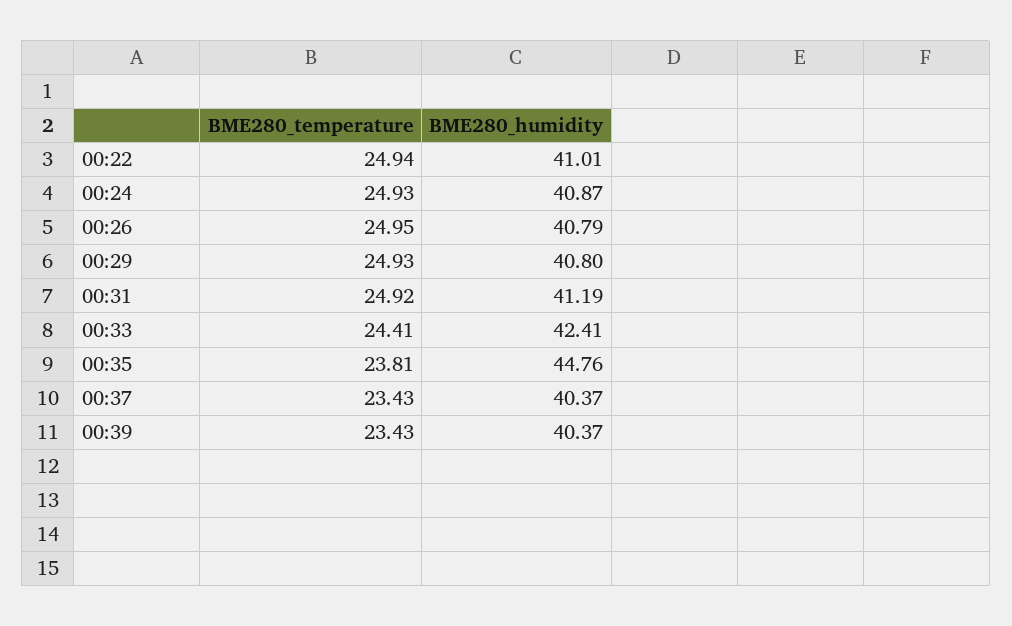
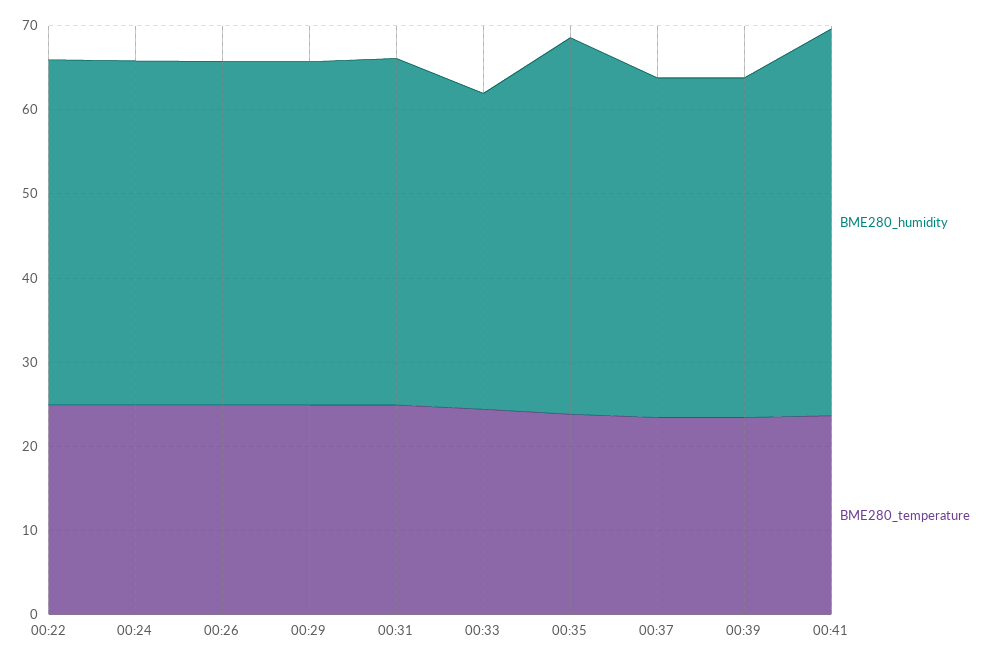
BME280_humidity, 00:33: 42.41 -> 38
BME280_humidity, 00:41: none -> 46
BME280_temperature, 00:41: none -> 24

